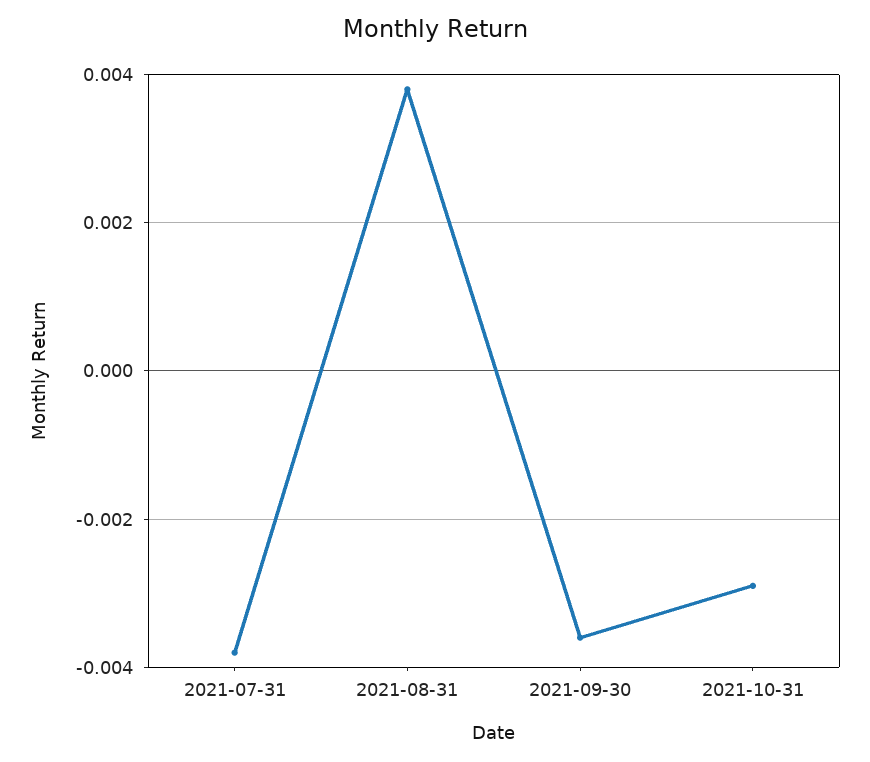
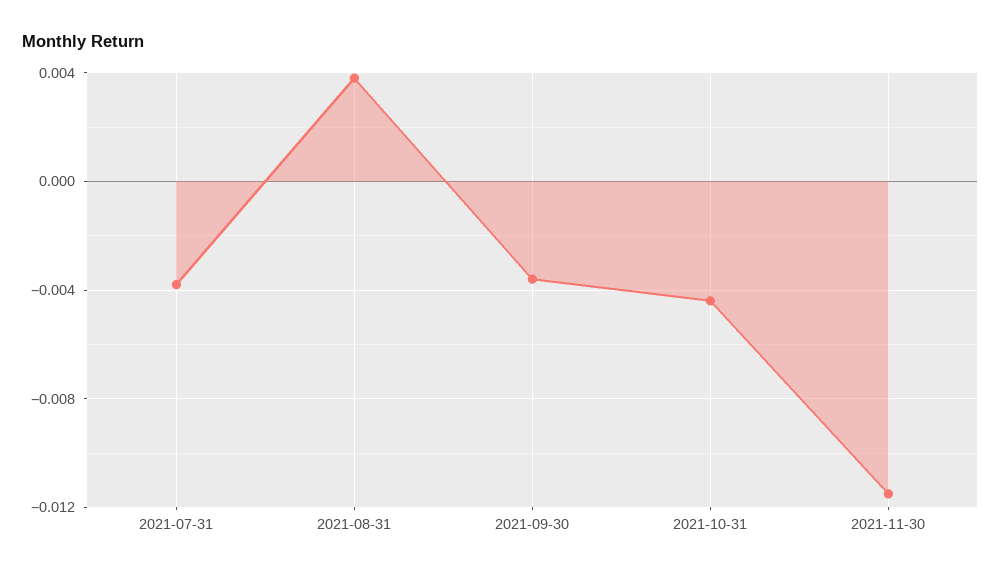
2021-10-31: -0.003 -> -0.0045
2021-11-30: none -> -0.0115

